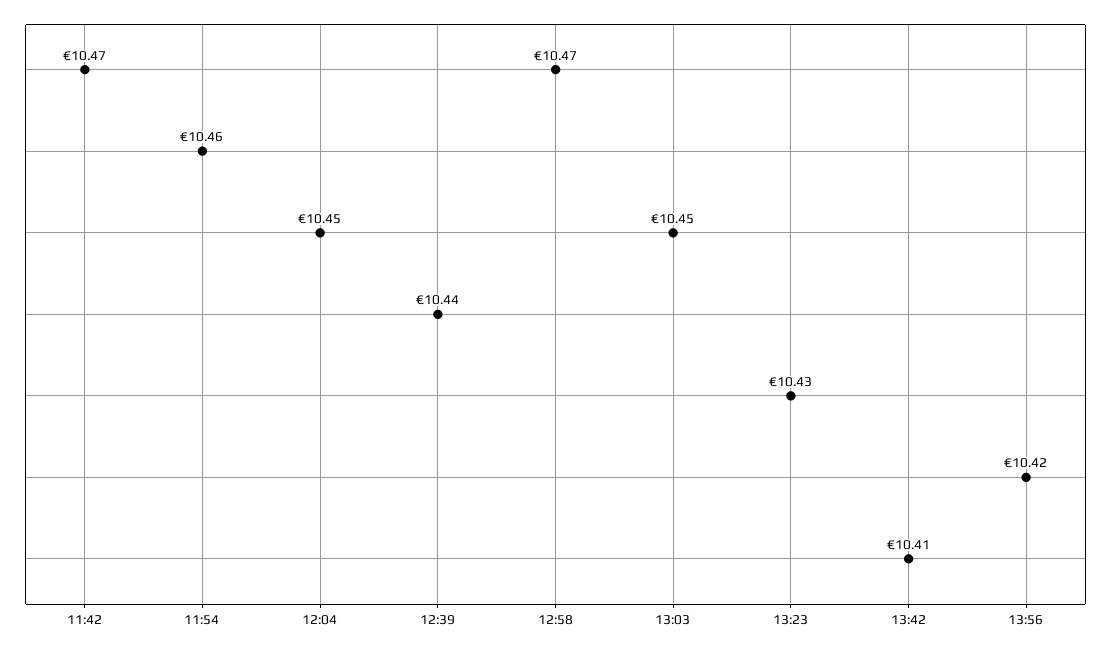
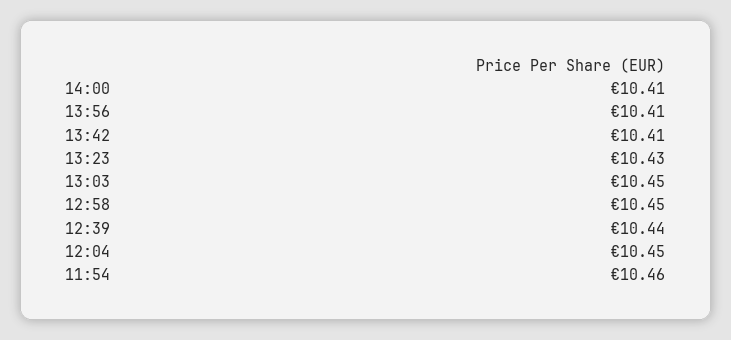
11:42: 10.47 -> none
12:58: 10.47 -> 10.45
13:56: 10.42 -> 10.41
14:00: none -> 10.41

